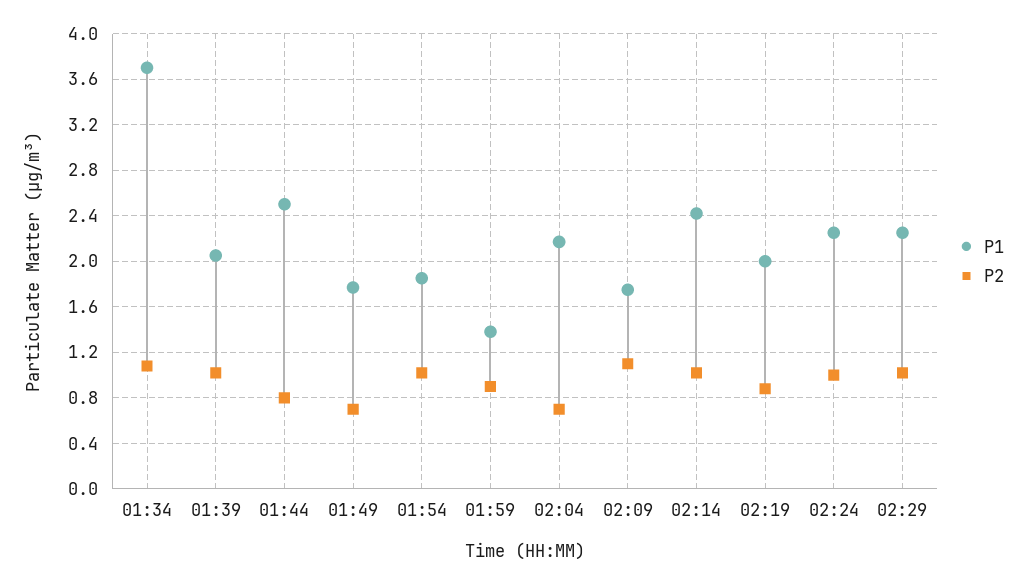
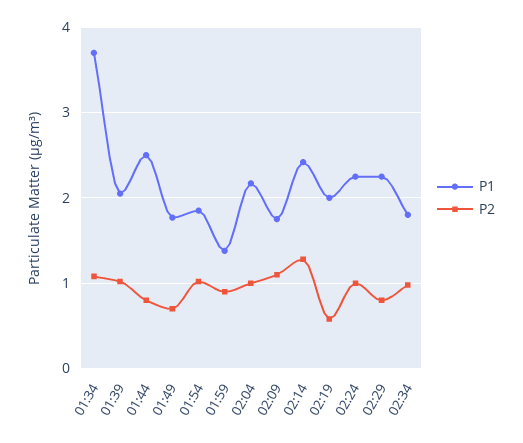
P2, 02:04: 0.7 -> 1
P2, 02:14: 1 -> 1.3
P2, 02:19: 0.9 -> 0.6
P2, 02:29: 1 -> 0.8
P1, 02:34: none -> 1.8
P2, 02:34: none -> 1

